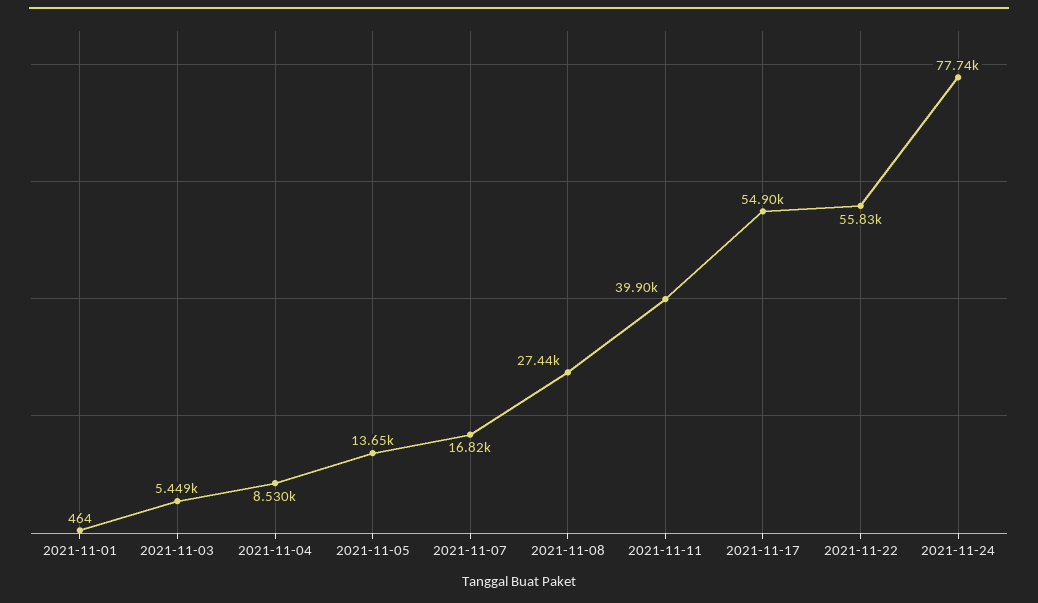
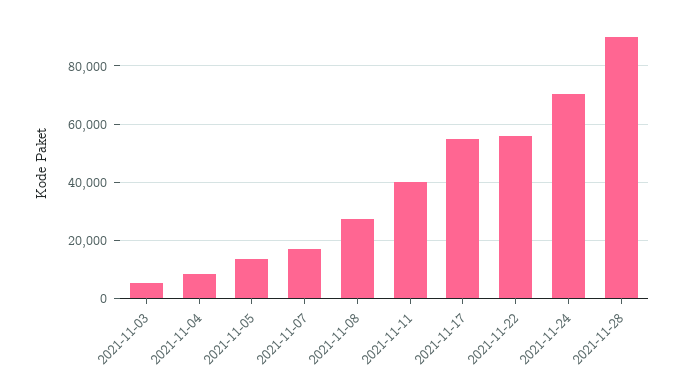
2021-11-01: 464 -> none
2021-11-24: 77740 -> 70000
2021-11-28: none -> 90000

